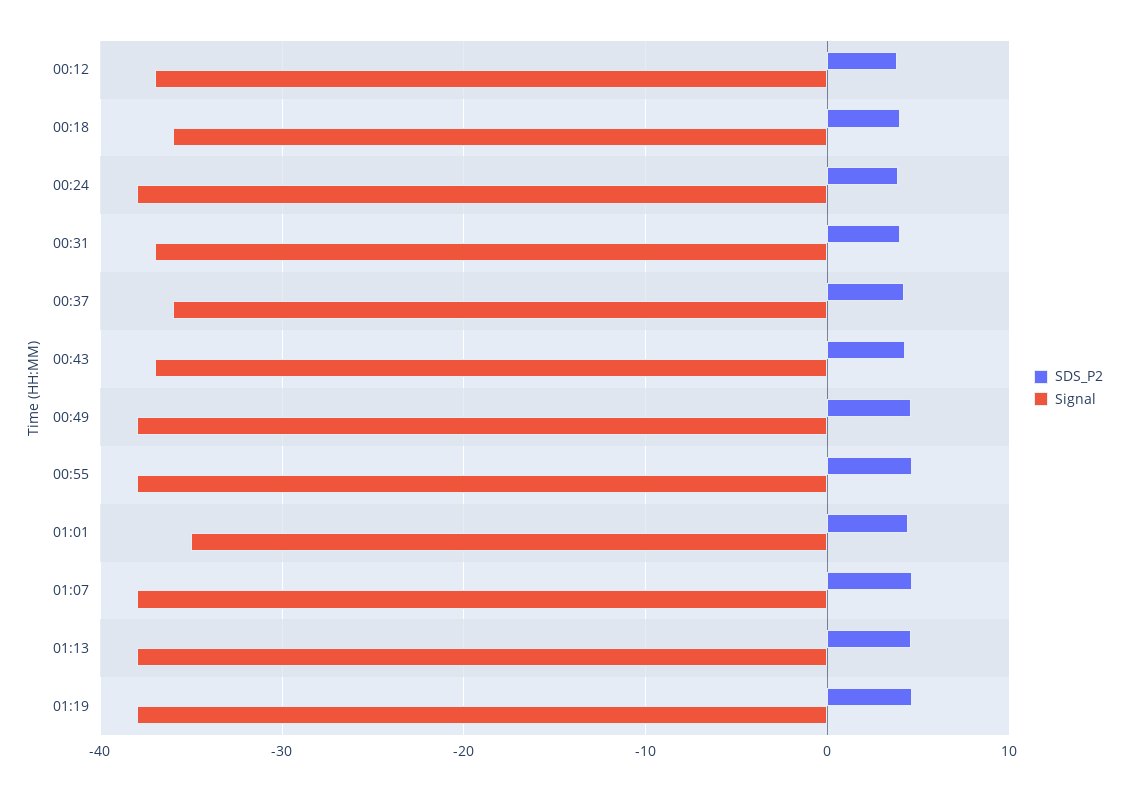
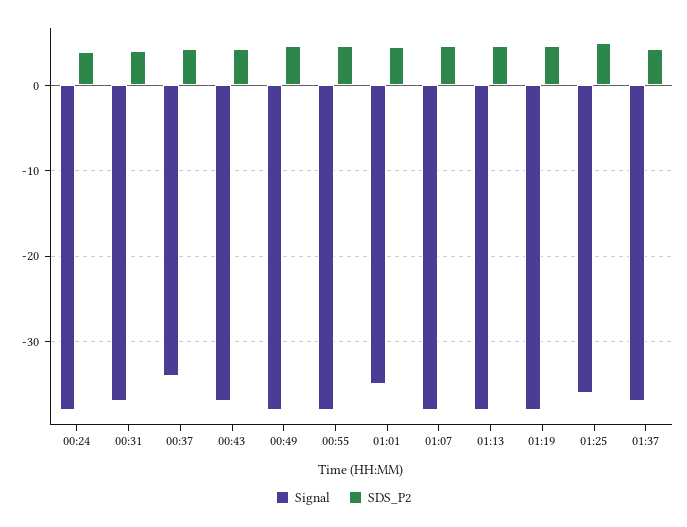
SDS_P2, 00:12: 4 -> none
Signal, 00:12: -37 -> none
SDS_P2, 00:18: 4 -> none
Signal, 00:18: -36 -> none
Signal, 00:37: -36 -> -34
Signal, 01:25: none -> -36
SDS_P2, 01:25: none -> 5
Signal, 01:37: none -> -37
SDS_P2, 01:37: none -> 4

